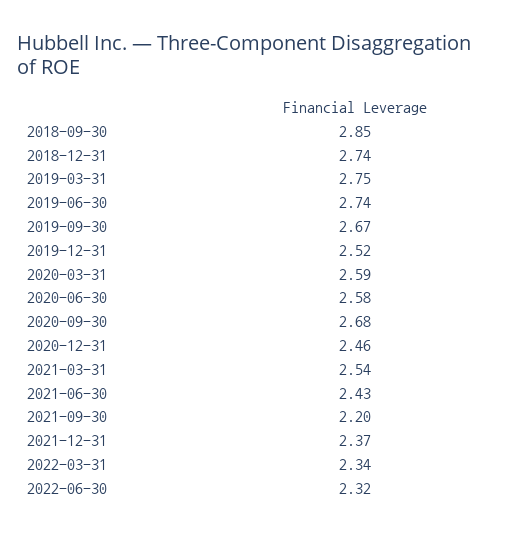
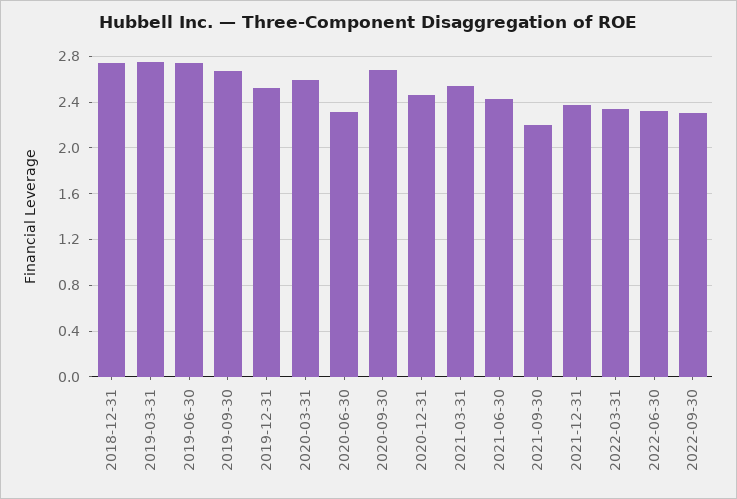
2018-09-30: 2.85 -> none
2020-06-30: 2.58 -> 2.3
2022-09-30: none -> 2.3

